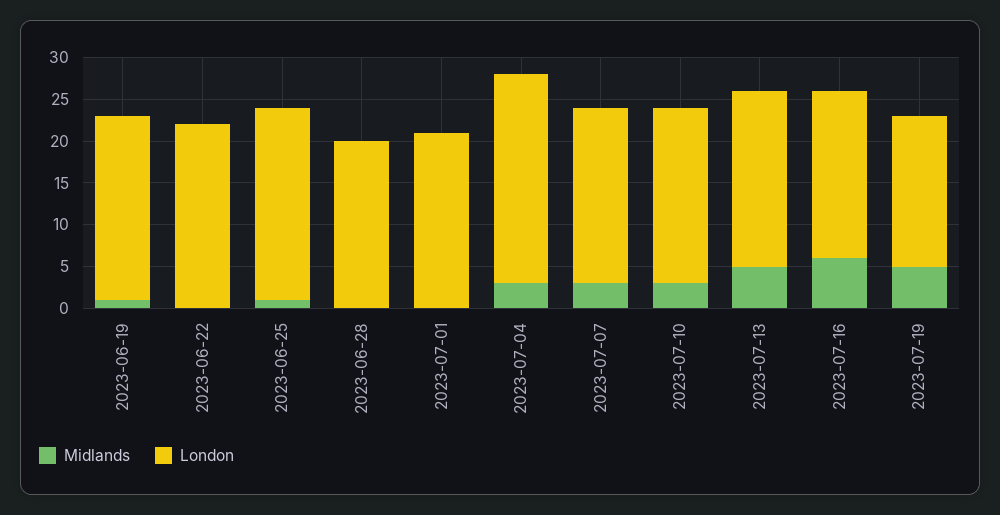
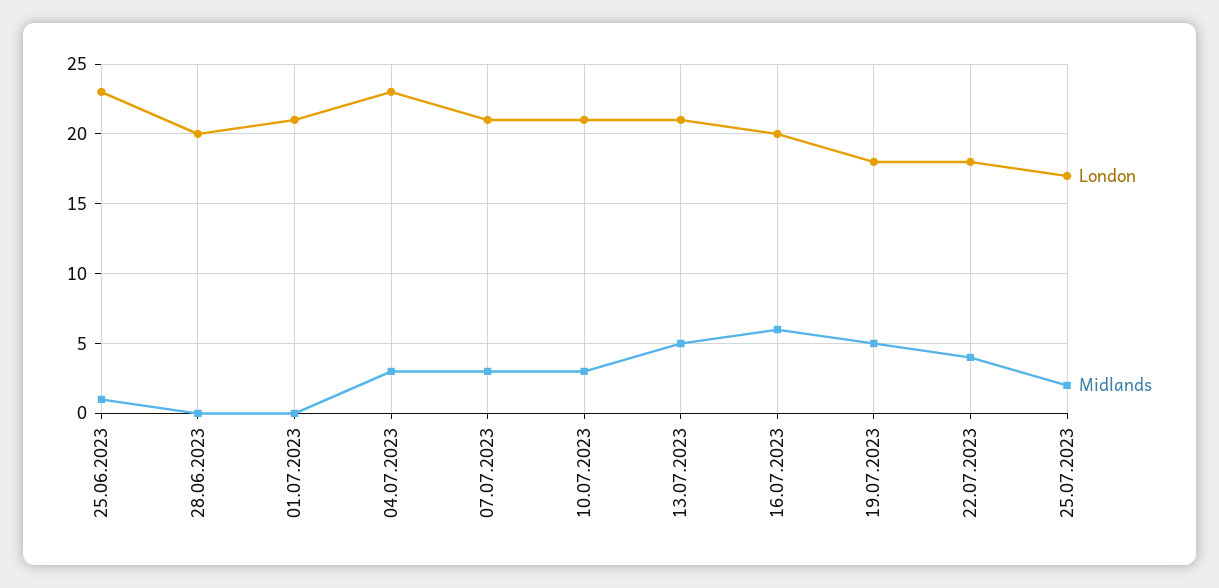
Midlands, 2023-06-19: 1 -> none
London, 2023-06-19: 22 -> none
Midlands, 2023-06-22: 0 -> none
London, 2023-06-22: 22 -> none
London, 2023-07-04: 25 -> 23
London, 22.07.2023: none -> 18
Midlands, 22.07.2023: none -> 4
London, 25.07.2023: none -> 17
Midlands, 25.07.2023: none -> 2

